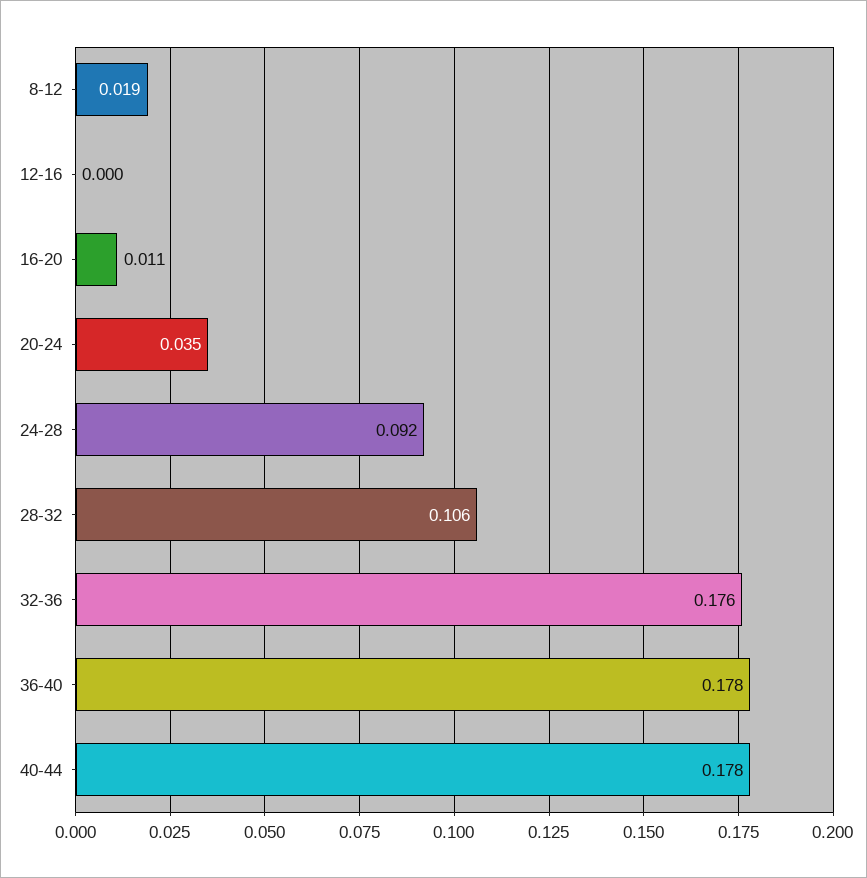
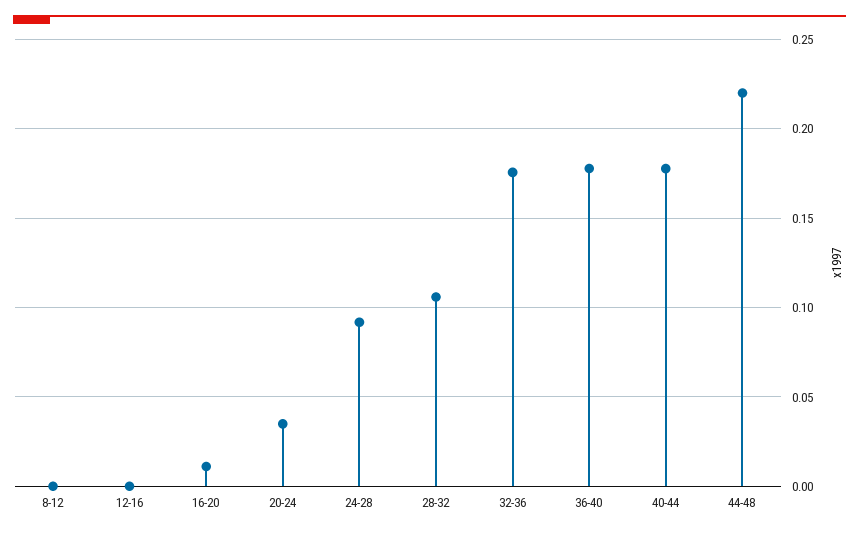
8-12: 0.019 -> 0
44-48: none -> 0.22

